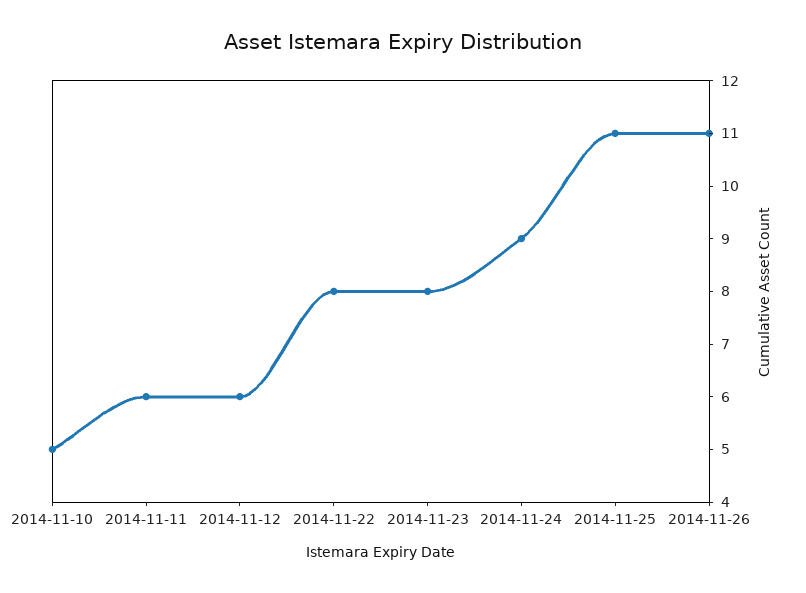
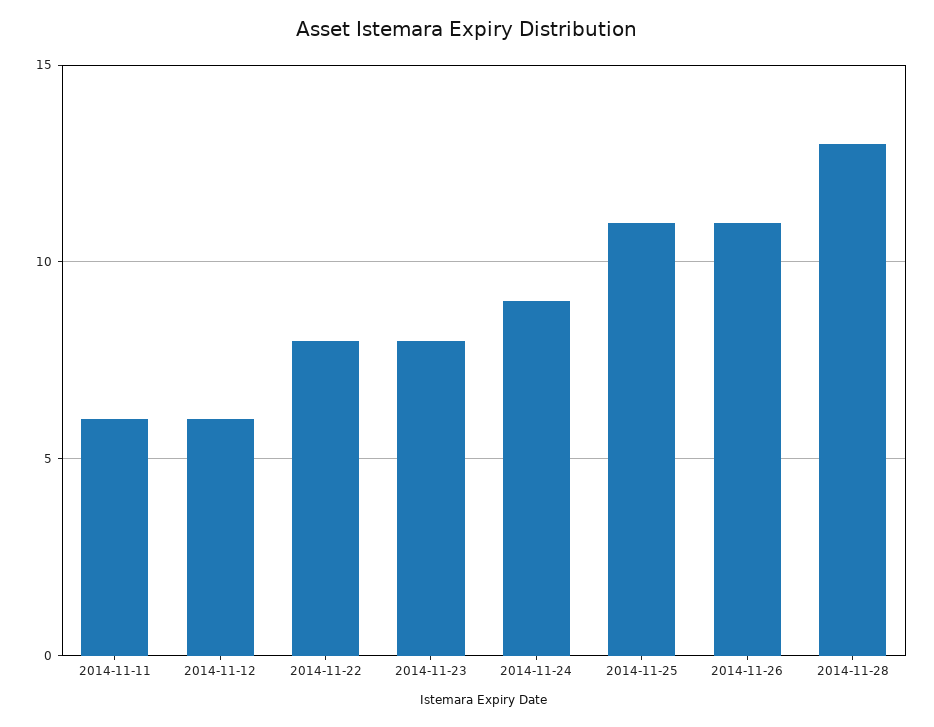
2014-11-10: 5 -> none
2014-11-28: none -> 13

